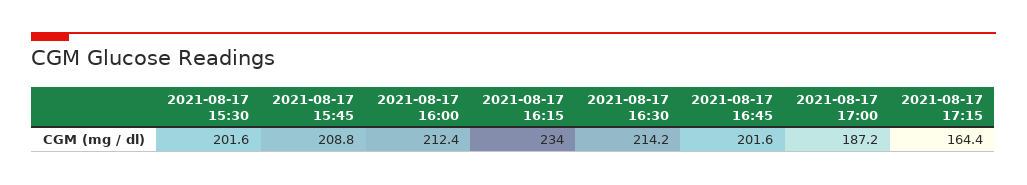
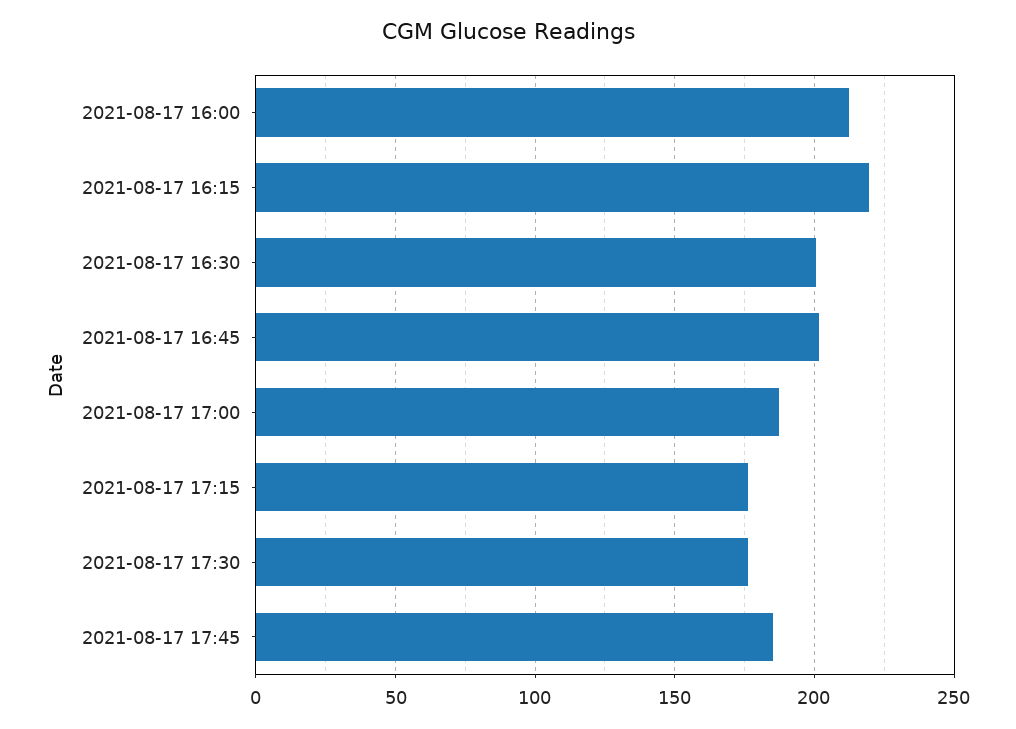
2021-08-17 15:30: 201.6 -> none
2021-08-17 15:45: 208.8 -> none
2021-08-17 16:15: 234 -> 220
2021-08-17 16:30: 214.2 -> 200
2021-08-17 17:15: 164.4 -> 175
2021-08-17 17:30: none -> 175
2021-08-17 17:45: none -> 185

